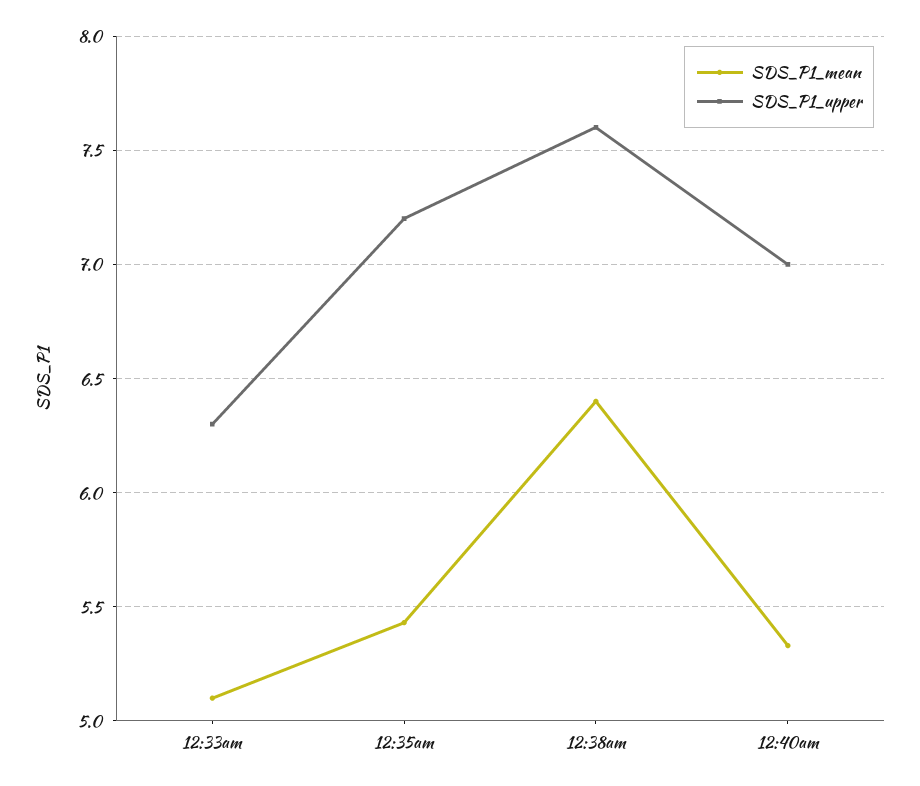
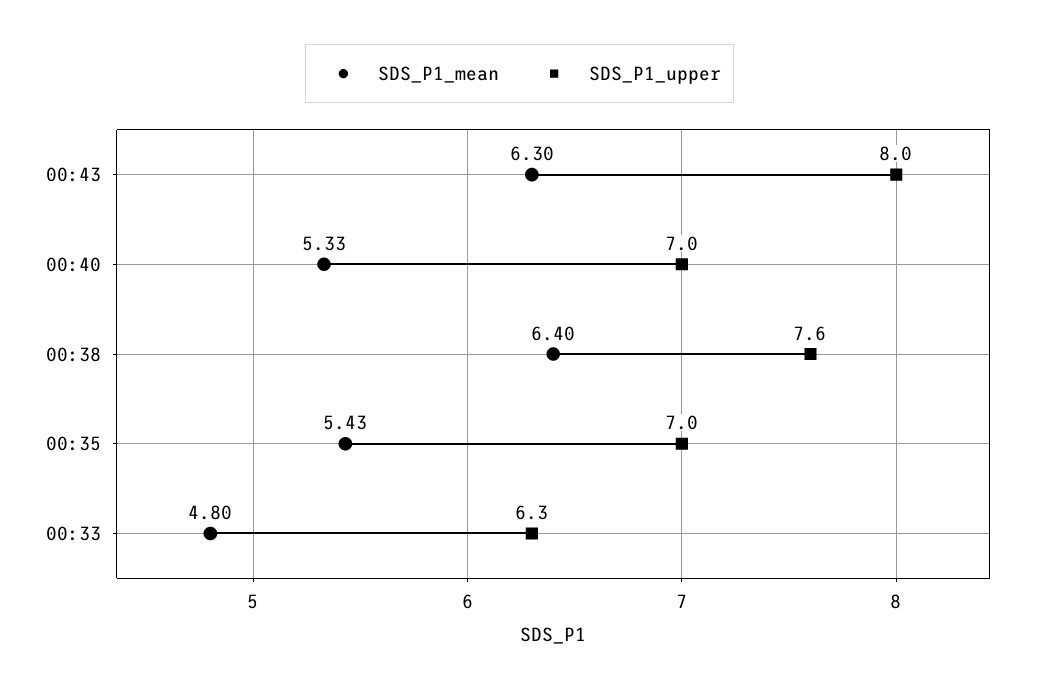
SDS_P1_mean, 12:33am: 5.1 -> 4.8
SDS_P1_upper, 12:35am: 7.2 -> 7
SDS_P1_mean, 00:43: none -> 6.3
SDS_P1_upper, 00:43: none -> 8

